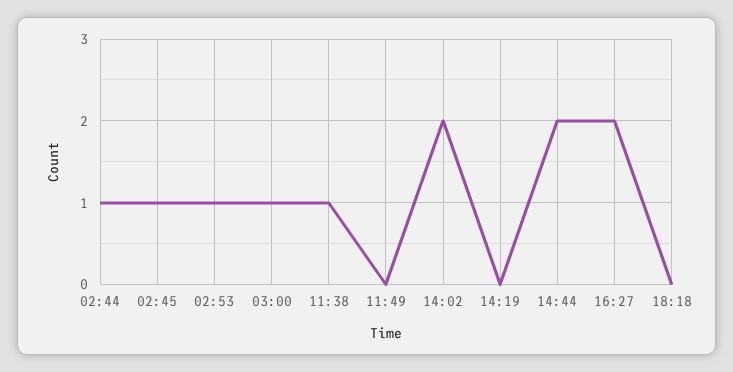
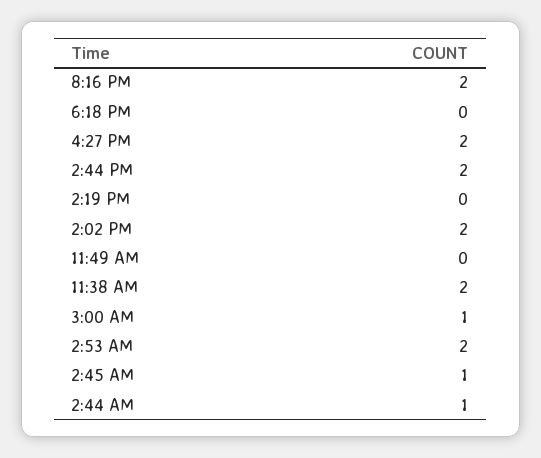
02:53: 1 -> 2
11:38: 1 -> 2
8:16 PM: none -> 2

